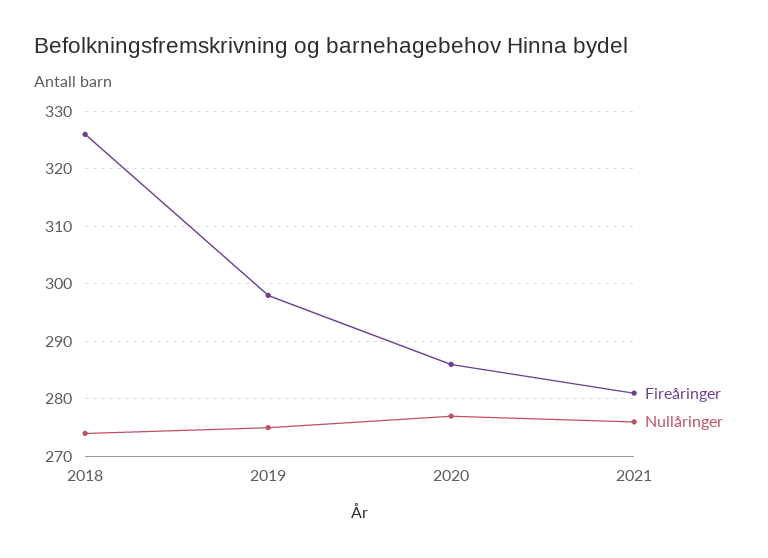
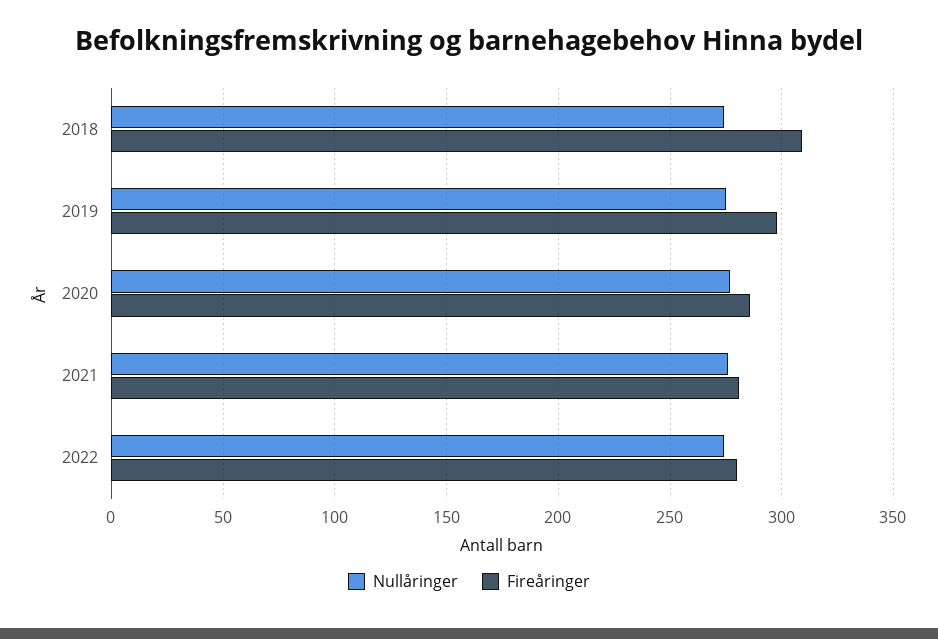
Fireåringer, 2018: 325 -> 310
Nullåringer, 2022: none -> 275
Fireåringer, 2022: none -> 280

